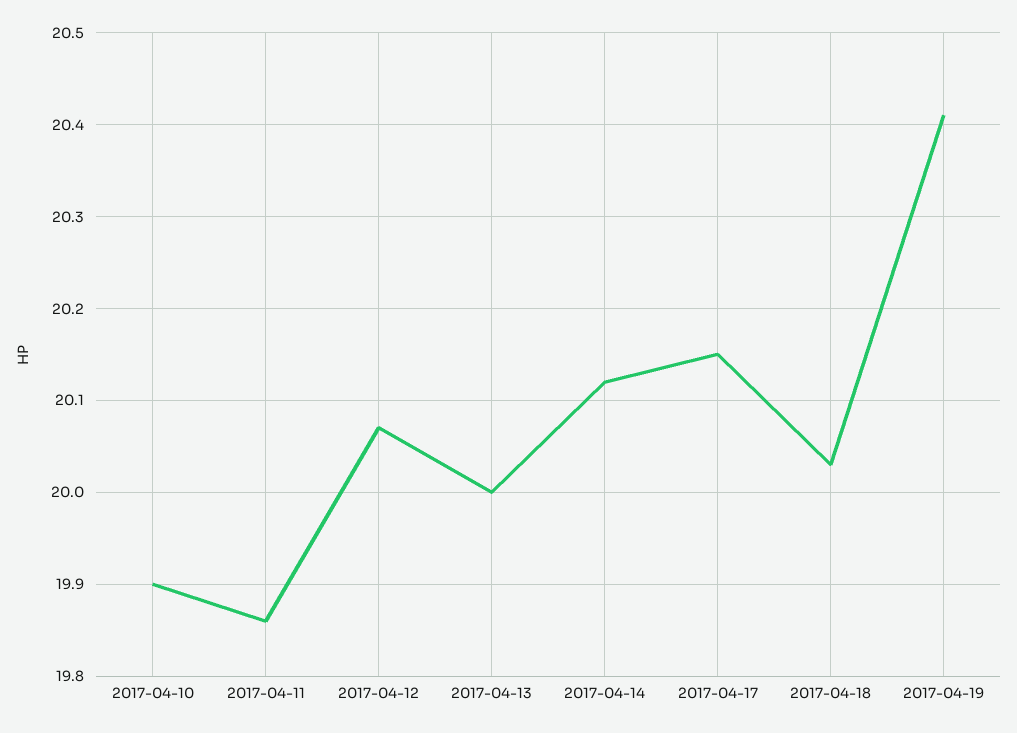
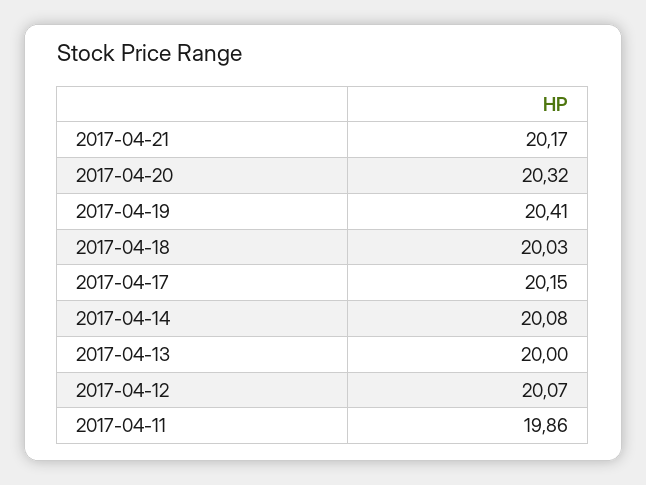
2017-04-10: 19.9 -> none
2017-04-14: 20.12 -> 20.08
2017-04-21: none -> 20.17
2017-04-20: none -> 20.32

